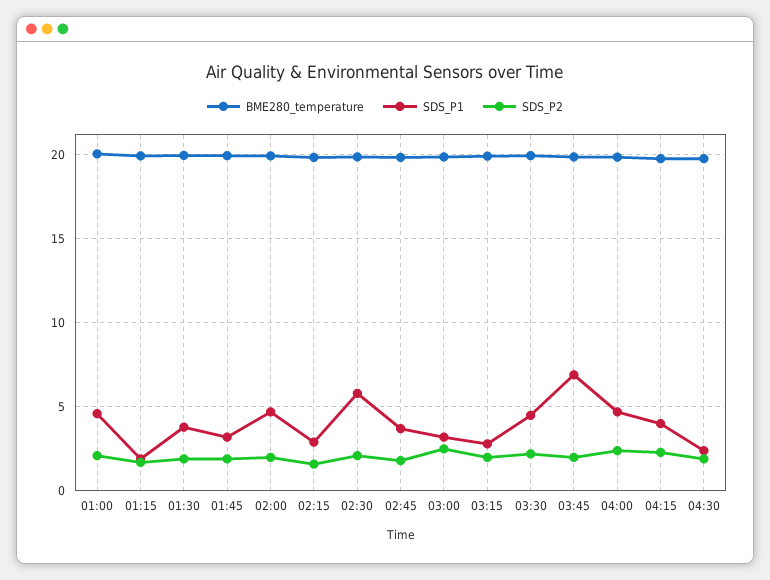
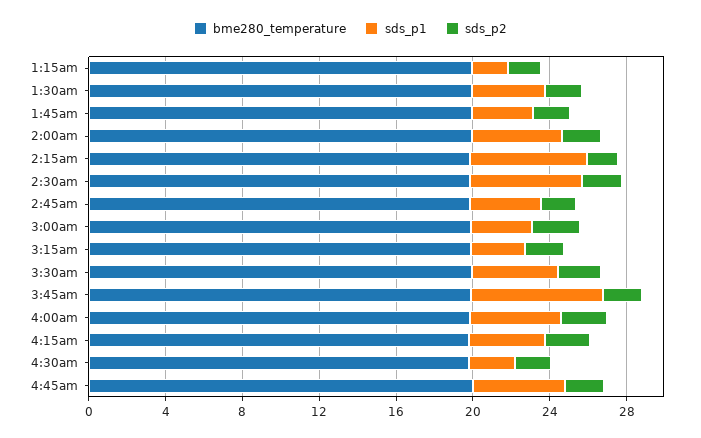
BME280_temperature, 01:00: 20 -> none
SDS_P1, 01:00: 4.5 -> none
SDS_P2, 01:00: 2 -> none
SDS_P1, 02:15: 3 -> 6
BME280_temperature, 4:45am: none -> 20
SDS_P1, 4:45am: none -> 5
SDS_P2, 4:45am: none -> 2

